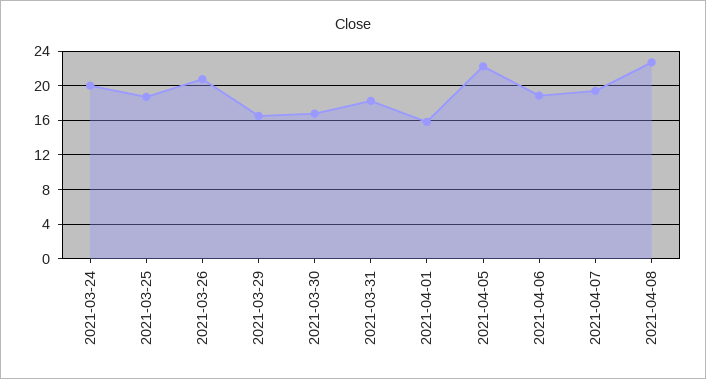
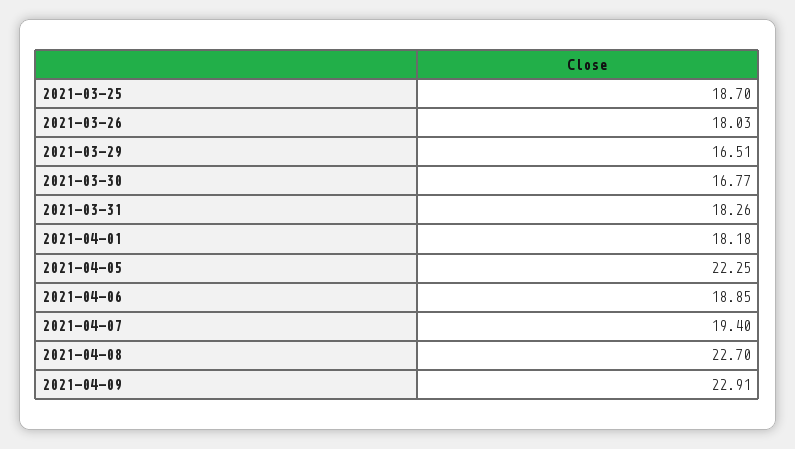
2021-03-24: 20 -> none
2021-03-26: 21 -> 18.03
2021-04-01: 16 -> 18.18
2021-04-09: none -> 22.91

